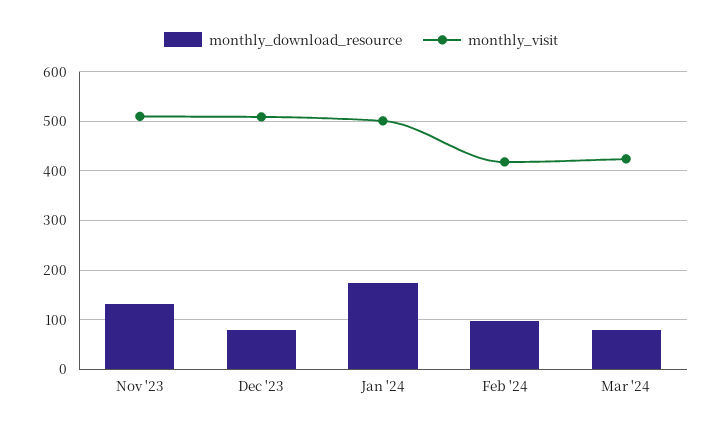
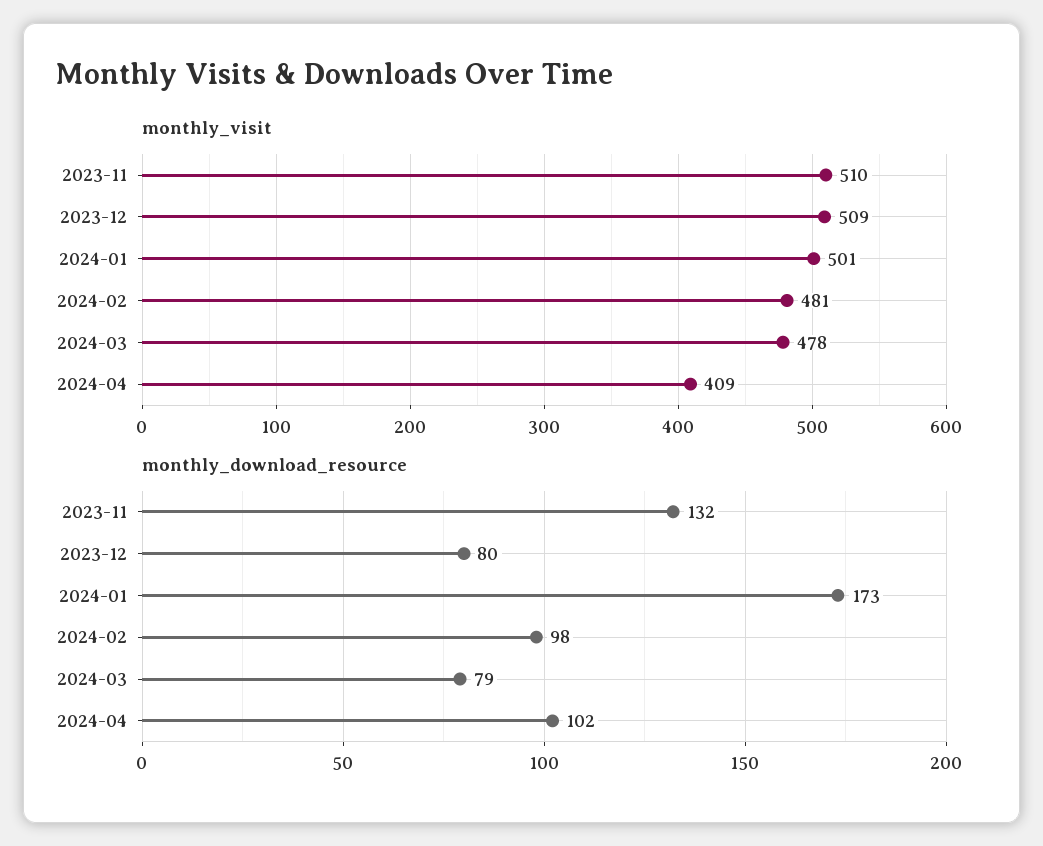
monthly_visit, Feb '24: 420 -> 481
monthly_visit, Mar '24: 420 -> 478
monthly_visit, 2024-04: none -> 409
monthly_download_resource, 2024-04: none -> 102

